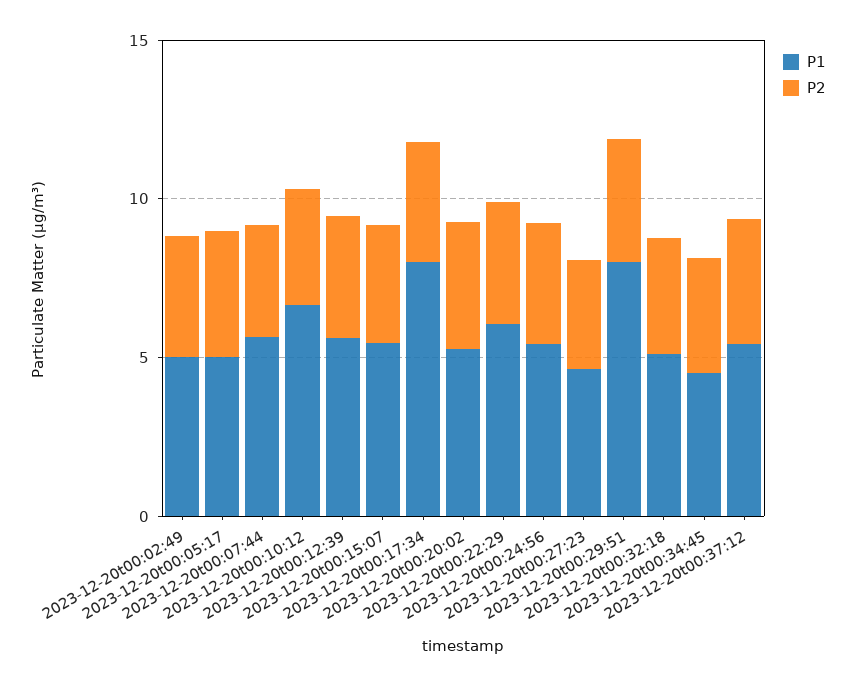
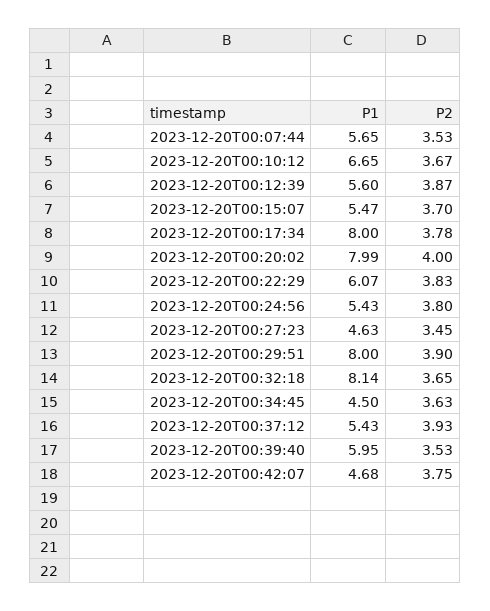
P1, 2023-12-20t00:02:49: 5 -> none
P2, 2023-12-20t00:02:49: 4 -> none
P1, 2023-12-20t00:05:17: 5 -> none
P2, 2023-12-20t00:05:17: 4 -> none
P1, 2023-12-20t00:20:02: 5 -> 7.99
P1, 2023-12-20t00:32:18: 5 -> 8.14
P1, 2023-12-20T00:39:40: none -> 5.95
P2, 2023-12-20T00:39:40: none -> 3.53
P1, 2023-12-20T00:42:07: none -> 4.68
P2, 2023-12-20T00:42:07: none -> 3.75

